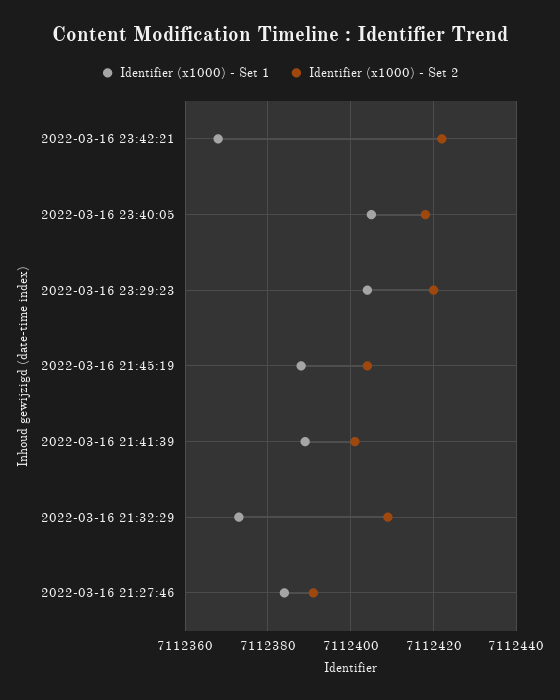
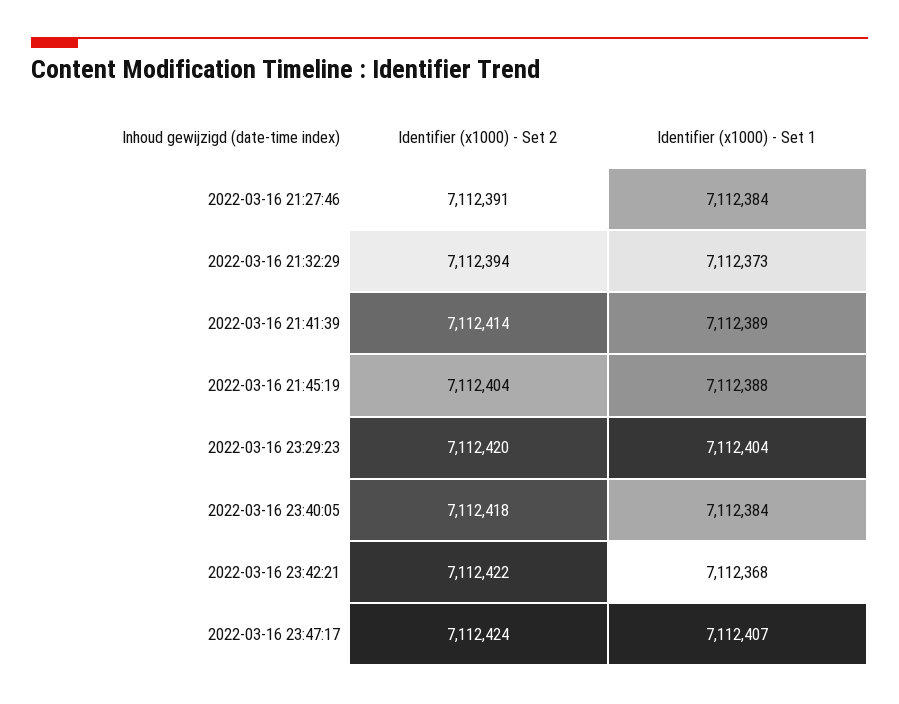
Identifier (x1000) - Set 1, 2022-03-16 23:40:05: 7112405 -> 7112384
Identifier (x1000) - Set 2, 2022-03-16 21:41:39: 7112400 -> 7112414
Identifier (x1000) - Set 2, 2022-03-16 21:32:29: 7112410 -> 7112394
Identifier (x1000) - Set 2, 2022-03-16 23:47:17: none -> 7112424
Identifier (x1000) - Set 1, 2022-03-16 23:47:17: none -> 7112407

